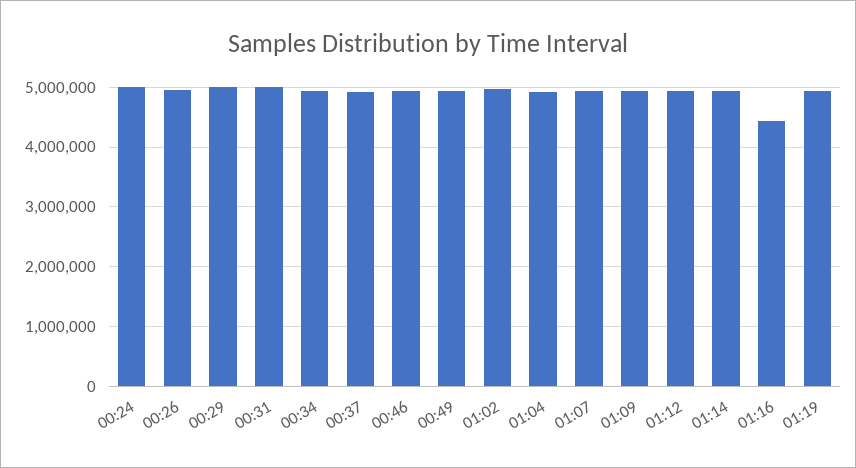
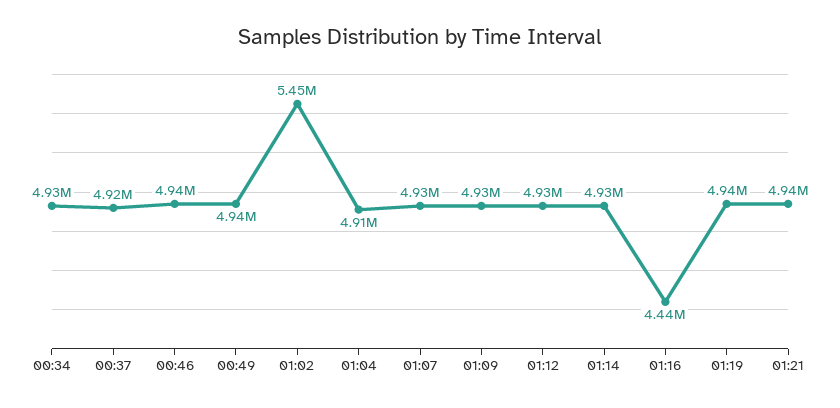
00:24: 5000000 -> none
00:26: 5000000 -> none
00:29: 5000000 -> none
00:31: 5000000 -> none
01:02: 5000000 -> 5450000
01:21: none -> 4940000

